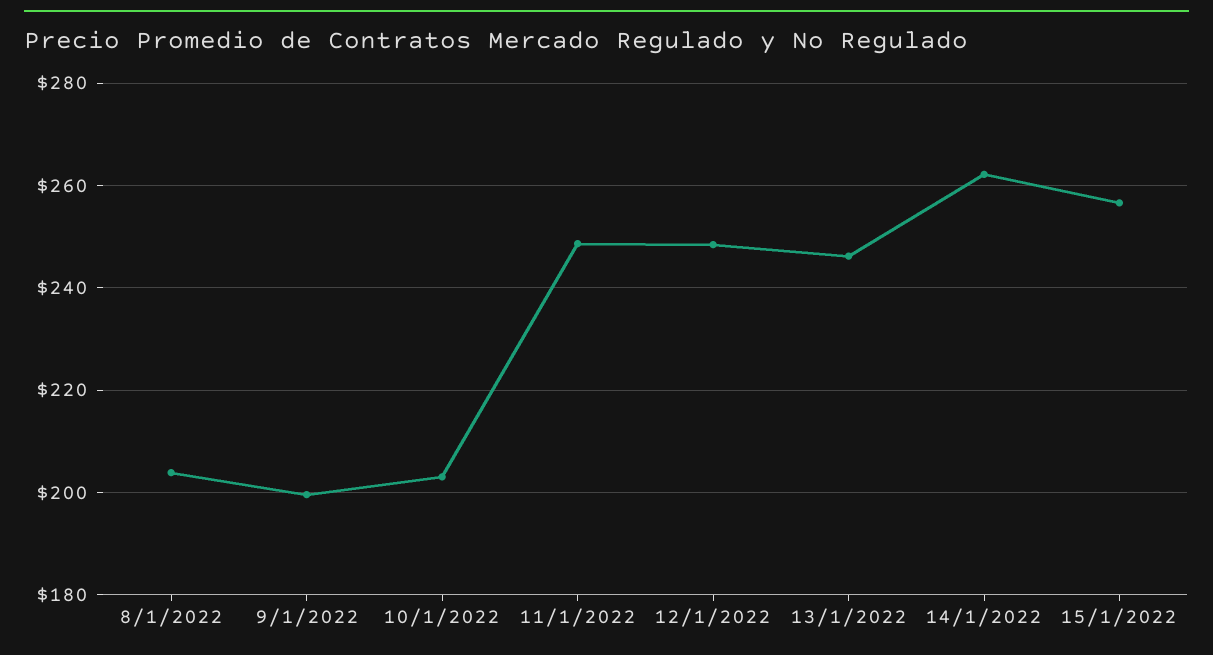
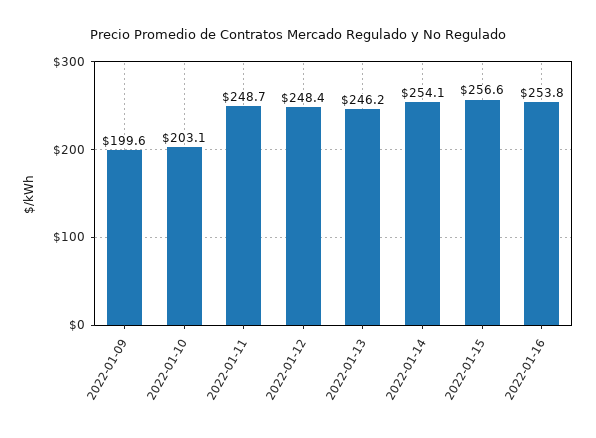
8/1/2022: 204 -> none
14/1/2022: 262 -> 254.1
2022-01-16: none -> 253.8

